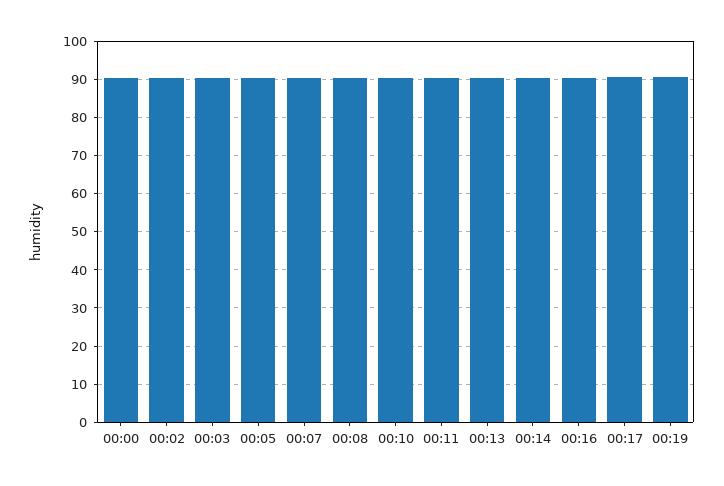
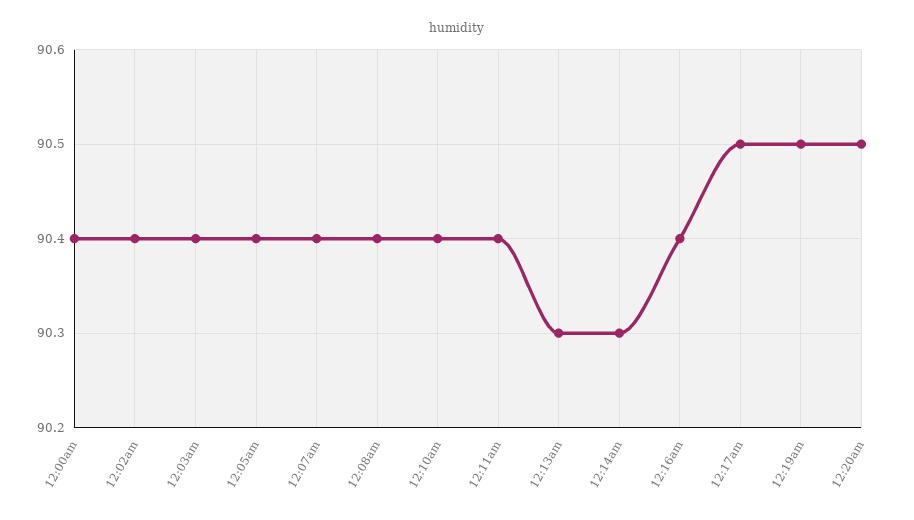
12:20am: none -> 90.5

